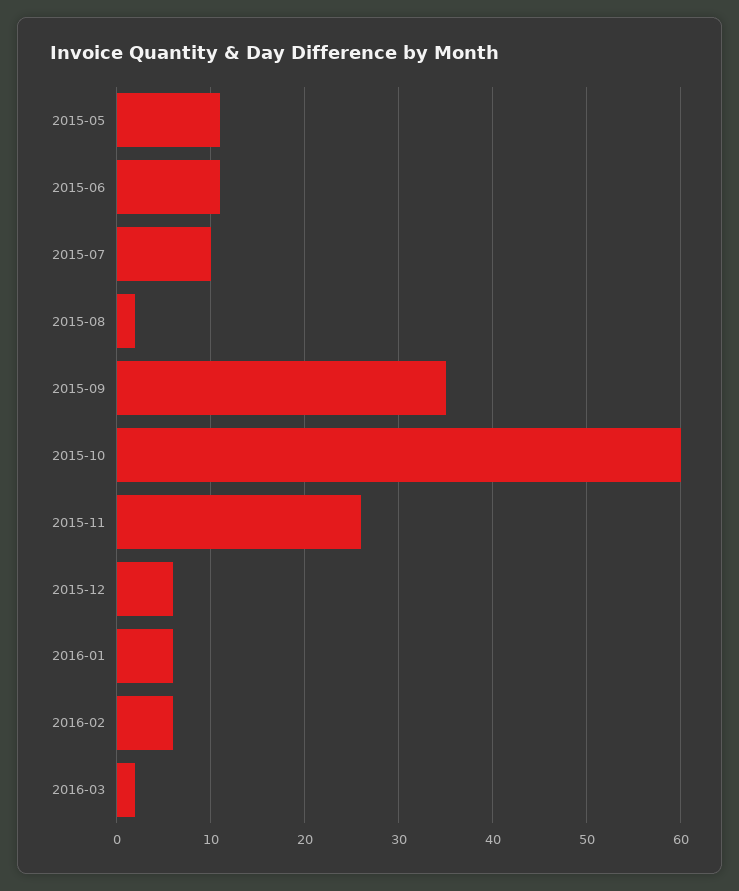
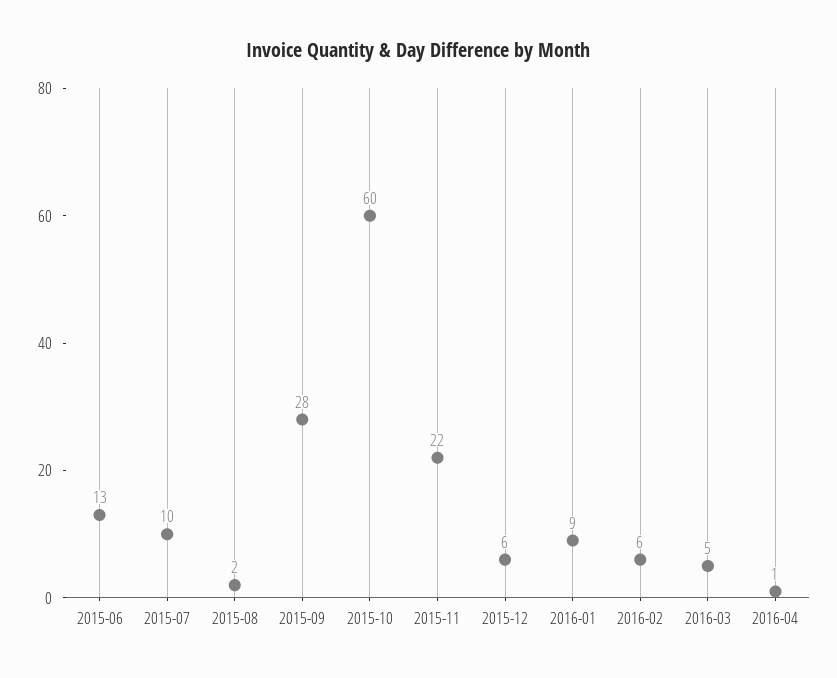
2015-05: 11 -> none
2015-06: 11 -> 13
2015-09: 35 -> 28
2015-11: 26 -> 22
2016-01: 6 -> 9
2016-03: 2 -> 5
2016-04: none -> 1

